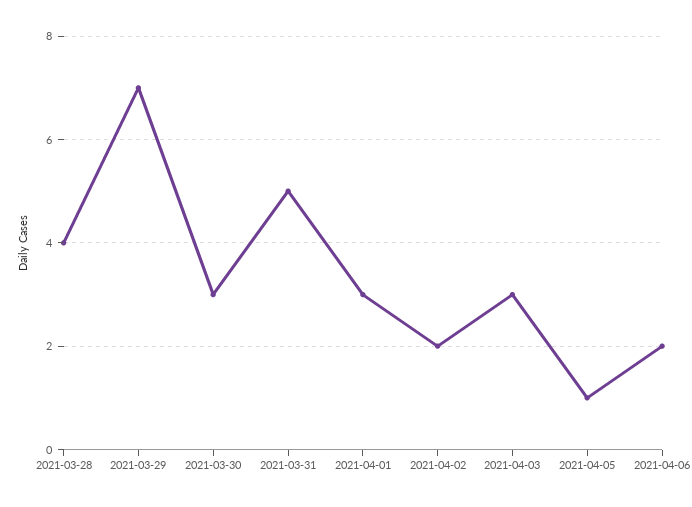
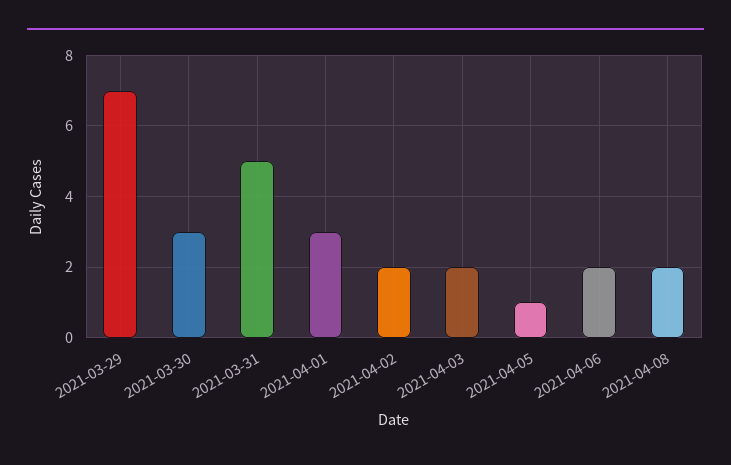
2021-03-28: 4 -> none
2021-04-03: 3 -> 2
2021-04-08: none -> 2

